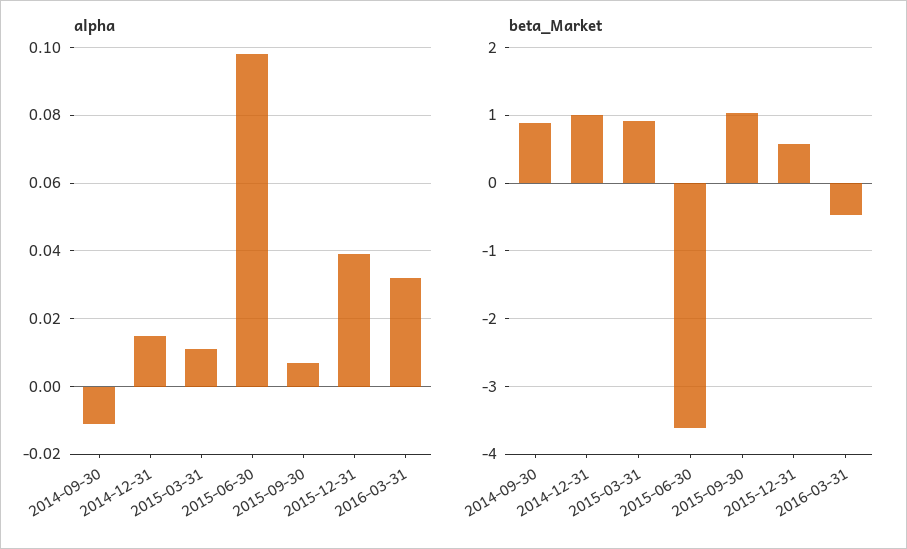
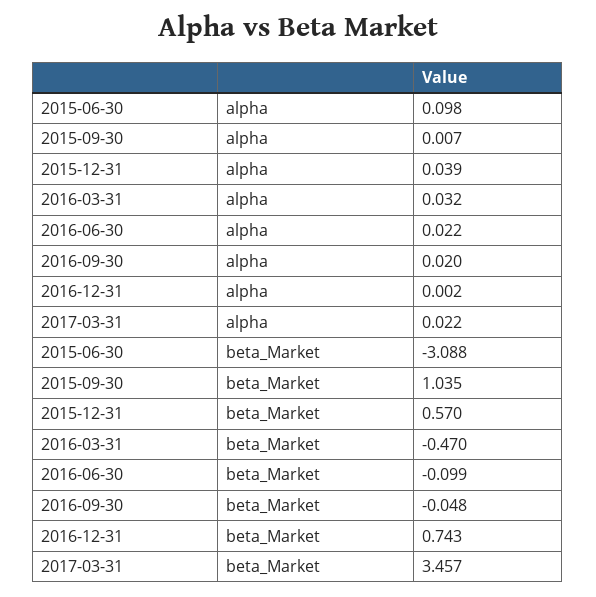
alpha, 2014-09-30: -0.01 -> none
alpha, 2014-12-31: 0.015 -> none
alpha, 2015-03-31: 0.01 -> none
beta_Market, 2014-09-30: 0.9 -> none
beta_Market, 2014-12-31: 1 -> none
beta_Market, 2015-03-31: 0.9 -> none
beta_Market, 2015-06-30: -3.6 -> -3.088
alpha, 2016-06-30: none -> 0.022
alpha, 2016-09-30: none -> 0.02
alpha, 2016-12-31: none -> 0.002
alpha, 2017-03-31: none -> 0.022
beta_Market, 2016-06-30: none -> -0.099
beta_Market, 2016-09-30: none -> -0.048
beta_Market, 2016-12-31: none -> 0.743
beta_Market, 2017-03-31: none -> 3.457

